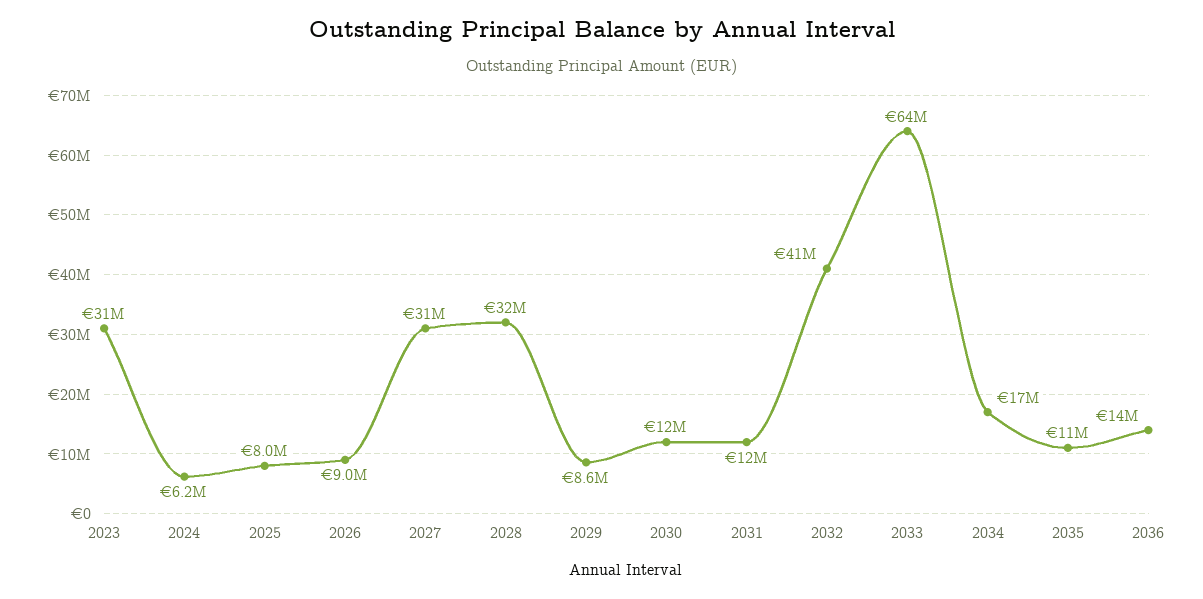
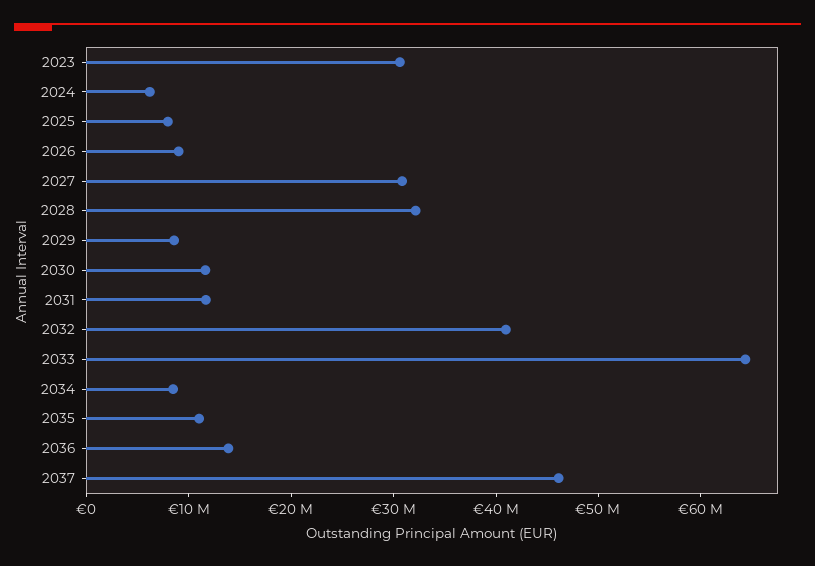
2034: 17000000 -> 8000000
2037: none -> 46000000

